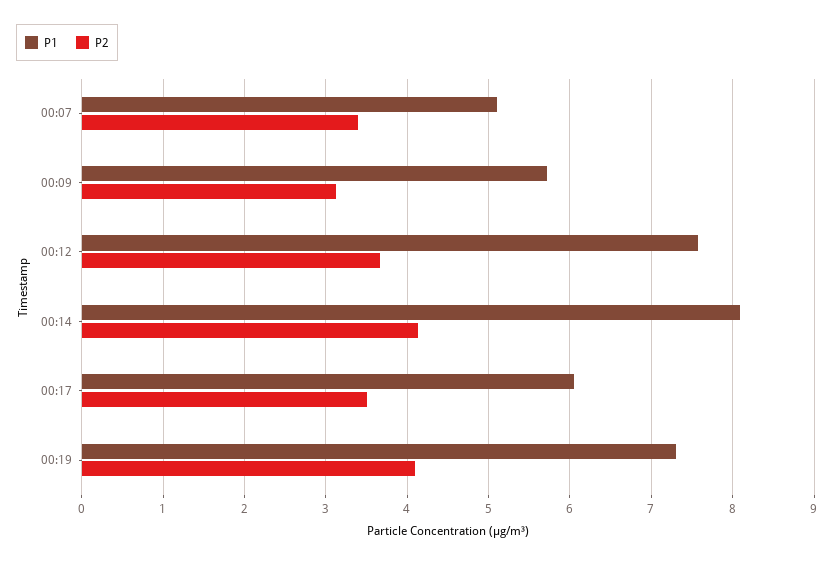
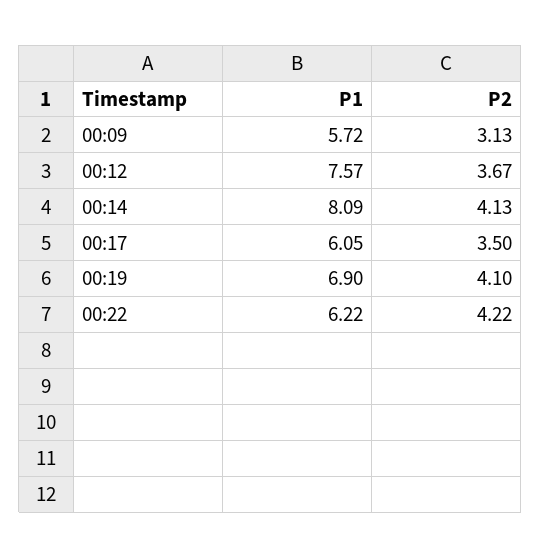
P1, 00:07: 5.1 -> none
P2, 00:07: 3.4 -> none
P1, 00:19: 7.3 -> 6.9
P1, 00:22: none -> 6.22
P2, 00:22: none -> 4.22

